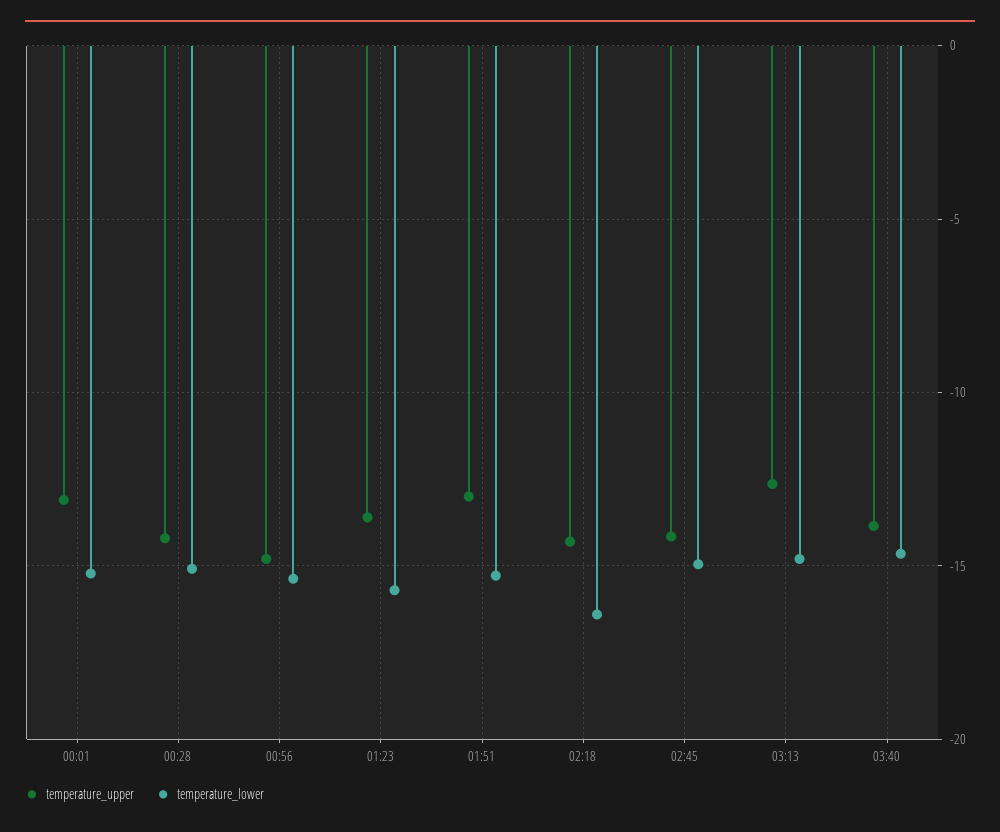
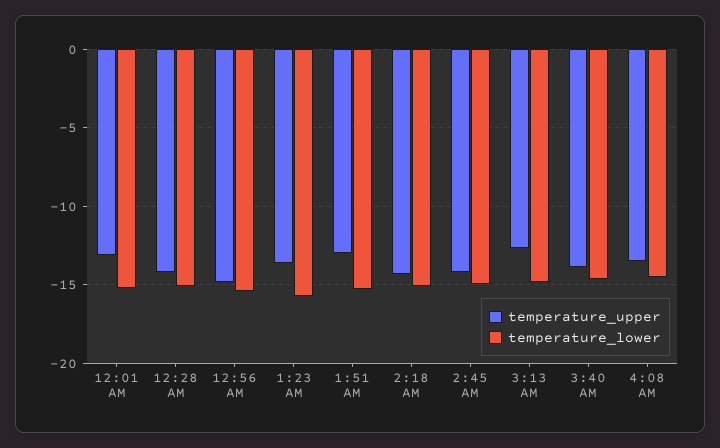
temperature_lower, 02:18: -16.5 -> -15
temperature_upper, 4:08 AM: none -> -13.5
temperature_lower, 4:08 AM: none -> -14.5

